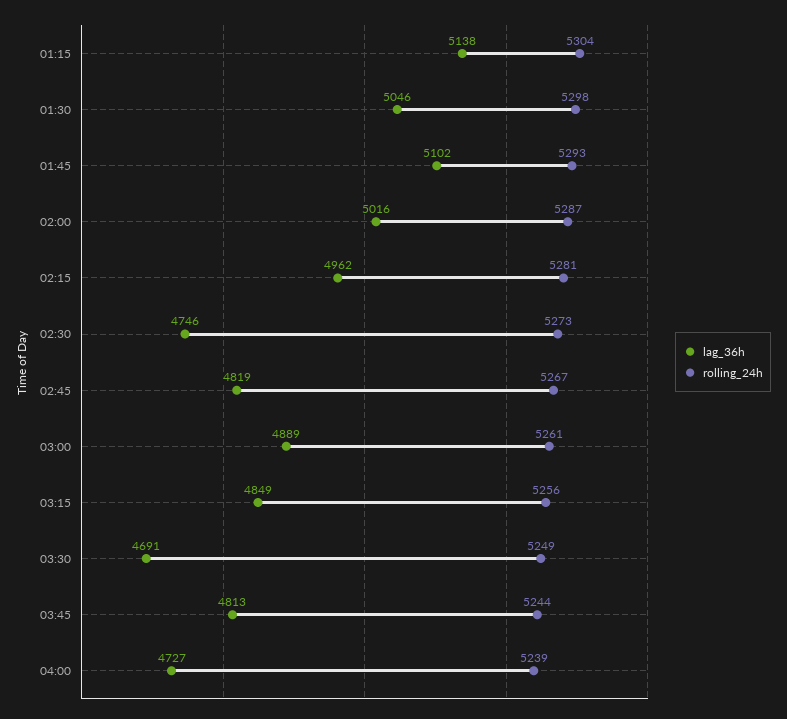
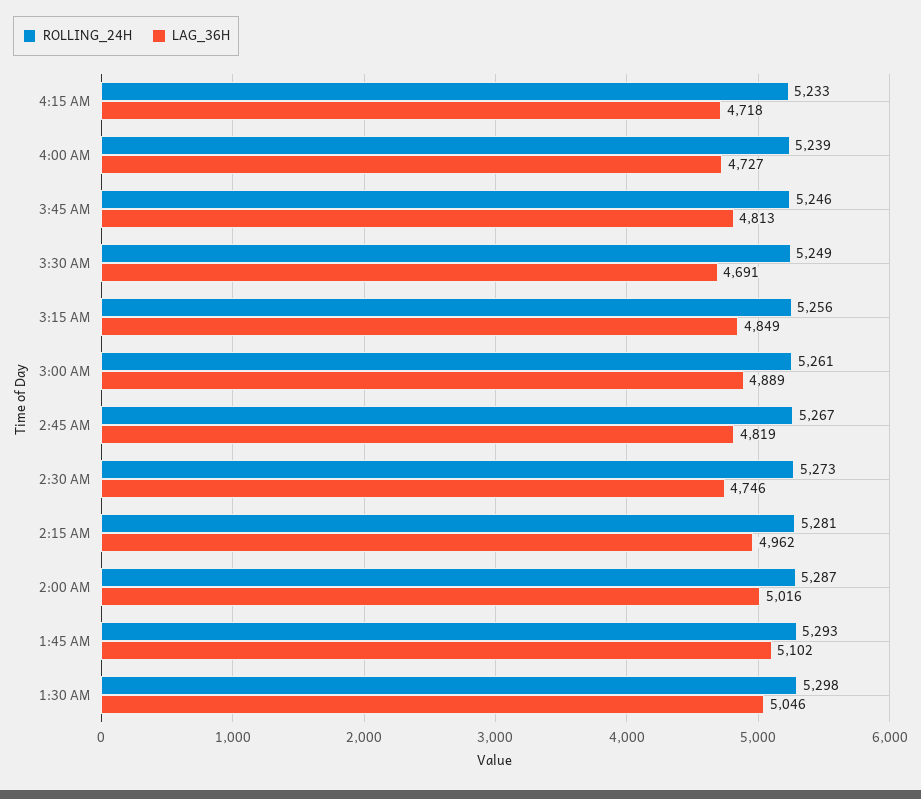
lag_36h, 01:15: 5138 -> none
rolling_24h, 01:15: 5304 -> none
rolling_24h, 03:45: 5244 -> 5246
rolling_24h, 4:15 AM: none -> 5233
lag_36h, 4:15 AM: none -> 4718

